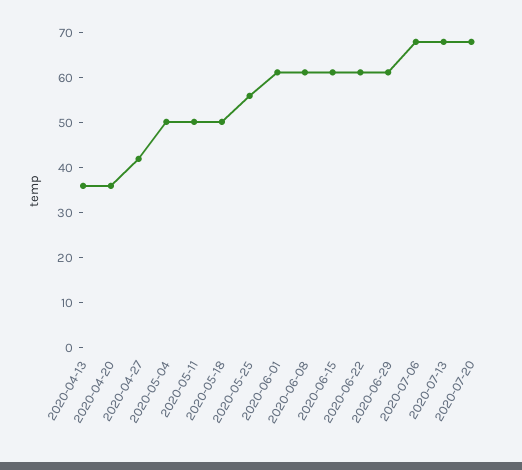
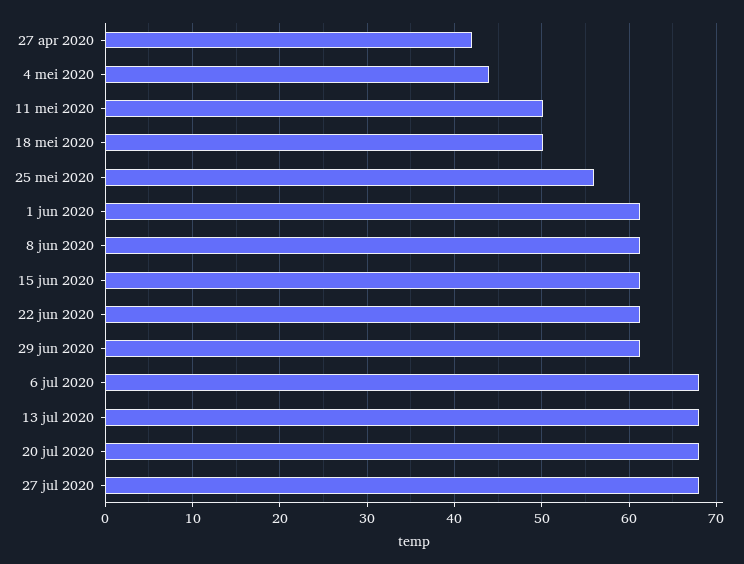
2020-04-13: 36 -> none
2020-04-20: 36 -> none
2020-05-04: 50 -> 44
27 jul 2020: none -> 68

